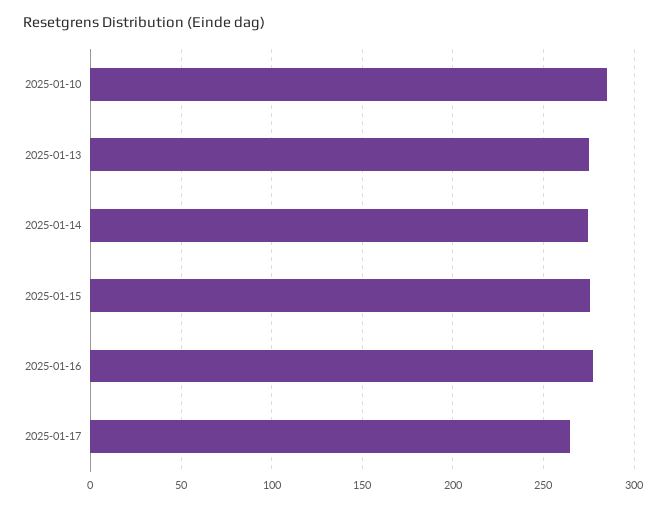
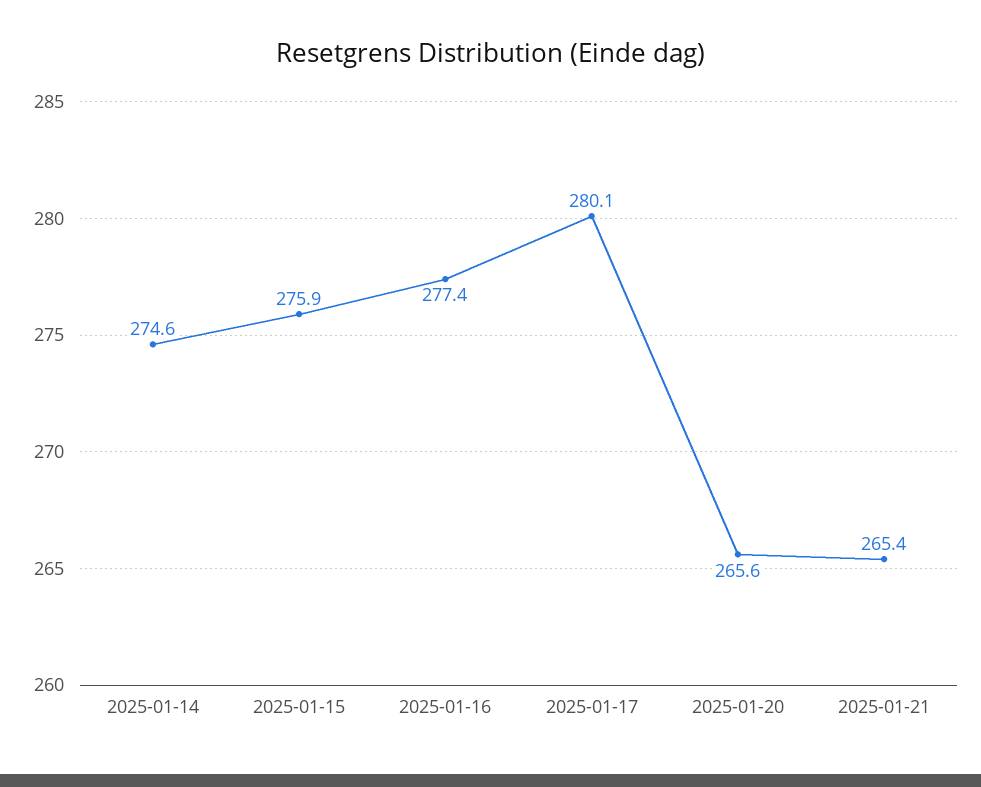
2025-01-10: 285 -> none
2025-01-13: 275 -> none
2025-01-17: 265 -> 280.1
2025-01-20: none -> 265.6
2025-01-21: none -> 265.4

